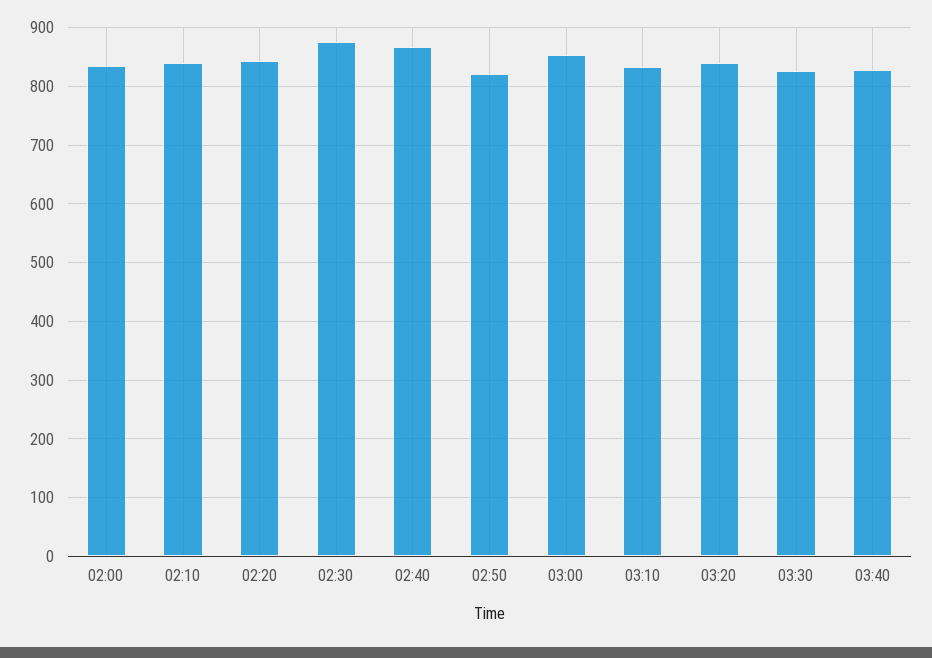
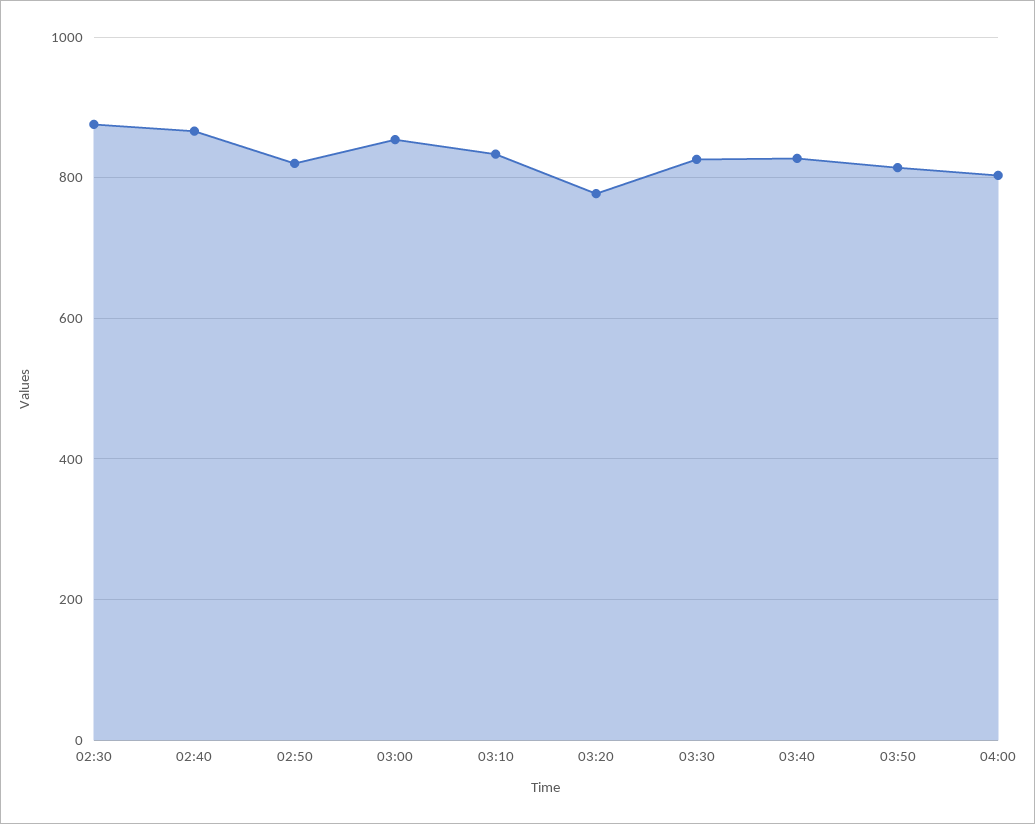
02:00: 840 -> none
02:10: 840 -> none
02:20: 840 -> none
03:20: 840 -> 780
03:50: none -> 820
04:00: none -> 800

